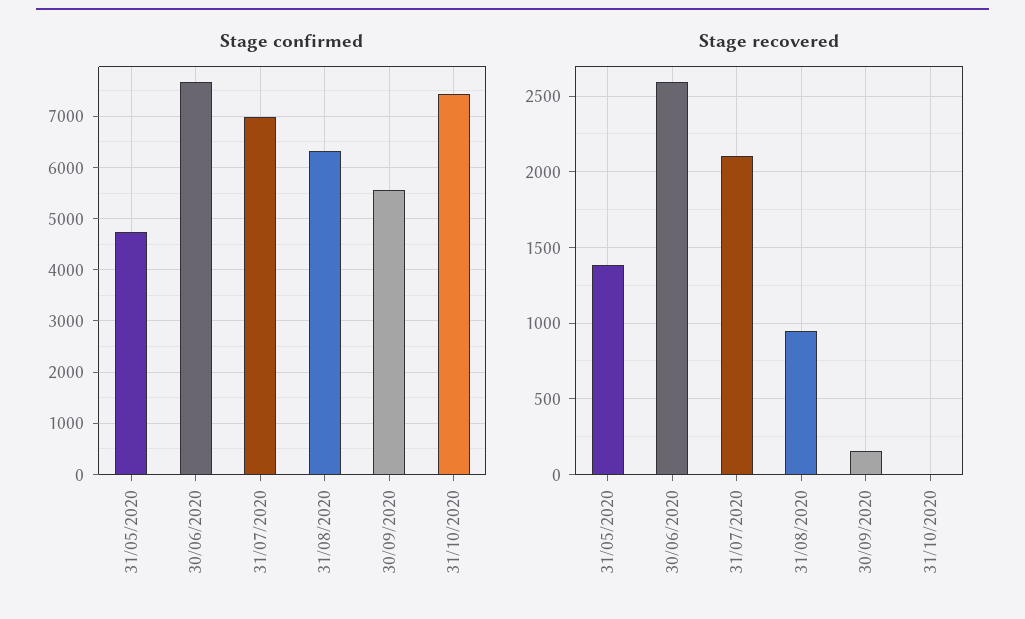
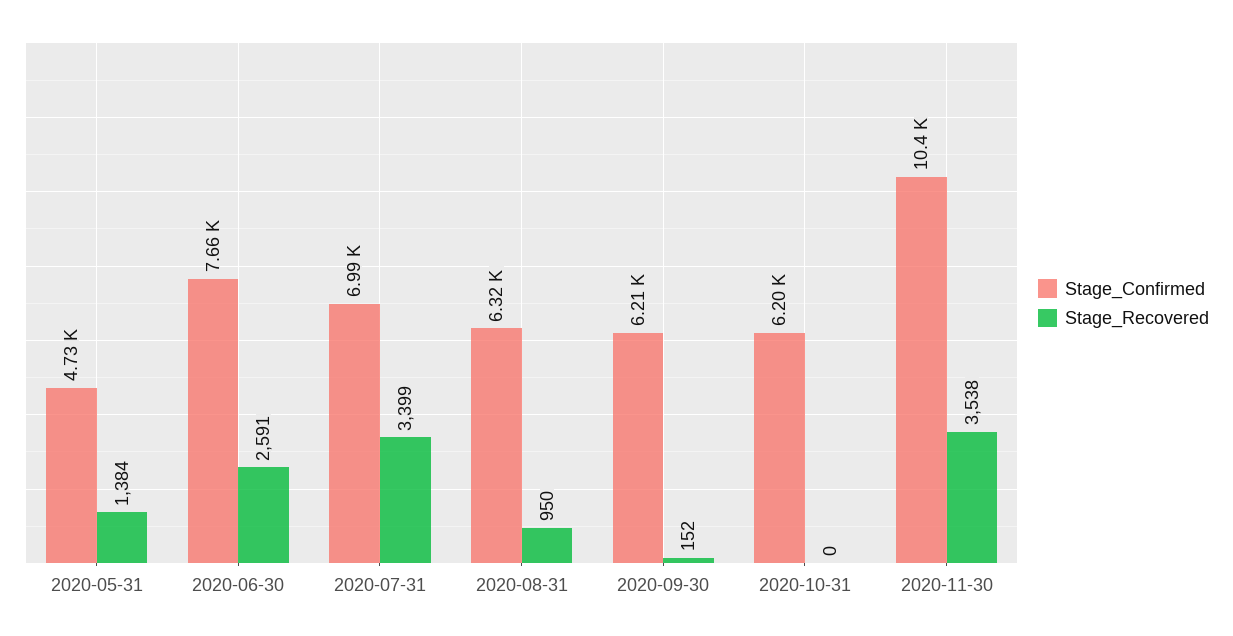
Stage confirmed, 30/09/2020: 5600 -> 6210
Stage confirmed, 31/10/2020: 7400 -> 6200
Stage recovered, 31/07/2020: 2100 -> 3399
Stage confirmed, 2020-11-30: none -> 10400
Stage recovered, 2020-11-30: none -> 3538

